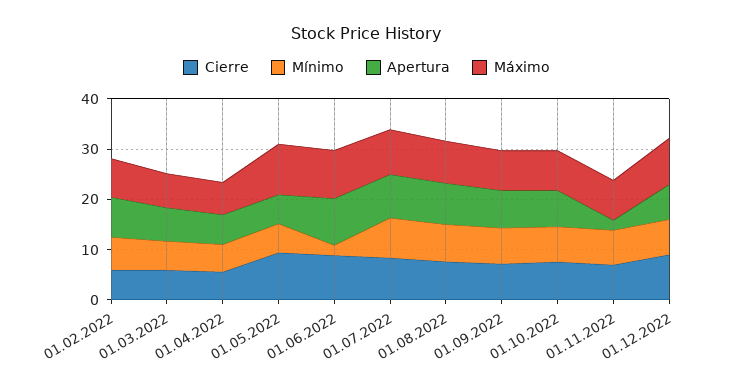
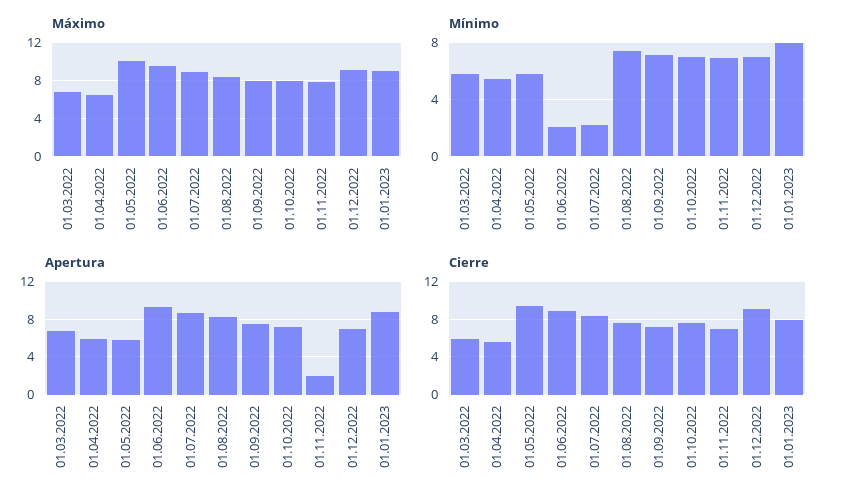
Cierre, 01.02.2022: 6 -> none
Mínimo, 01.02.2022: 6 -> none
Apertura, 01.02.2022: 8 -> none
Máximo, 01.02.2022: 8 -> none
Mínimo, 01.07.2022: 8 -> 2
Máximo, 01.01.2023: none -> 9
Mínimo, 01.01.2023: none -> 8
Apertura, 01.01.2023: none -> 9
Cierre, 01.01.2023: none -> 8

